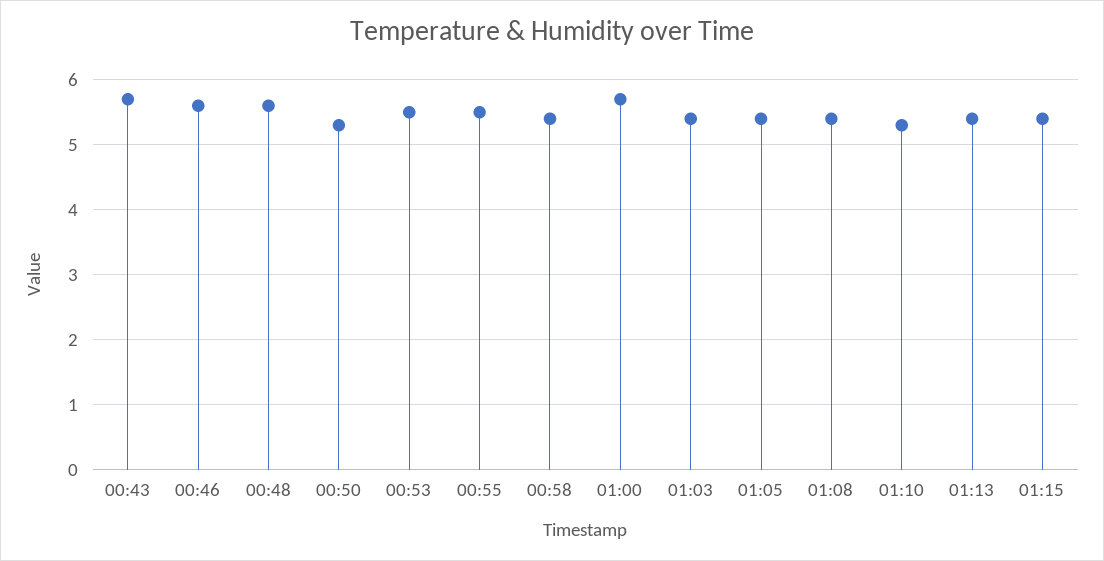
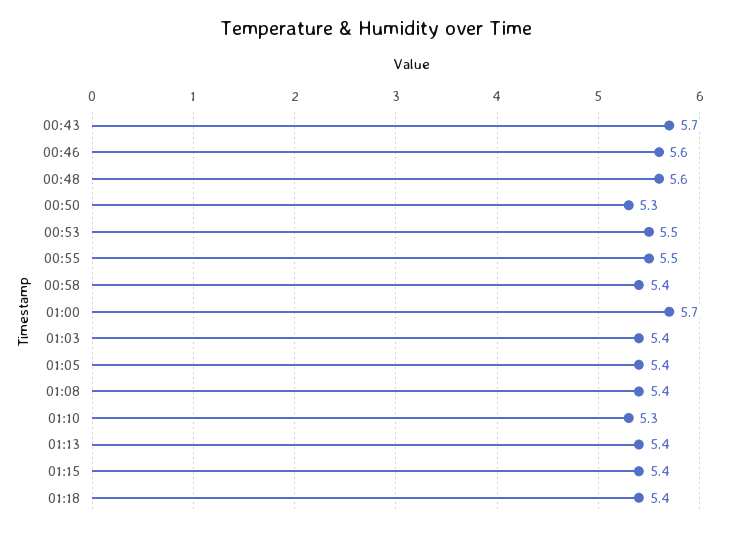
01:18: none -> 5.4

